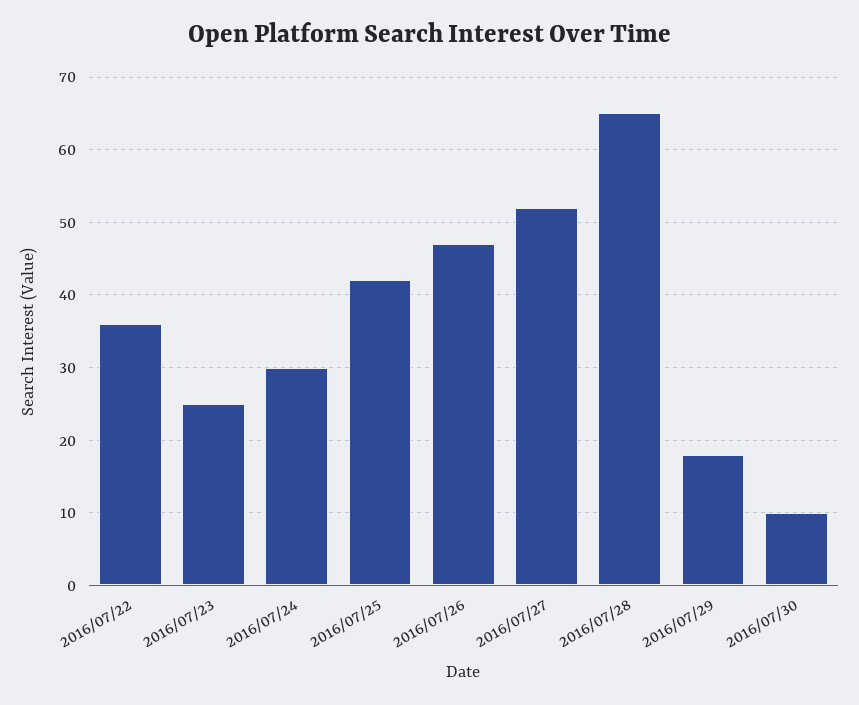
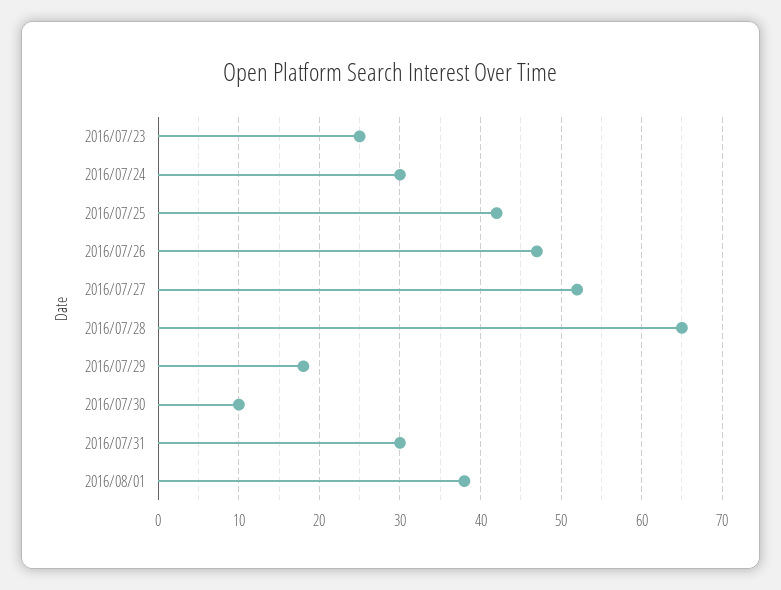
2016/07/22: 36 -> none
2016/07/31: none -> 30
2016/08/01: none -> 38

